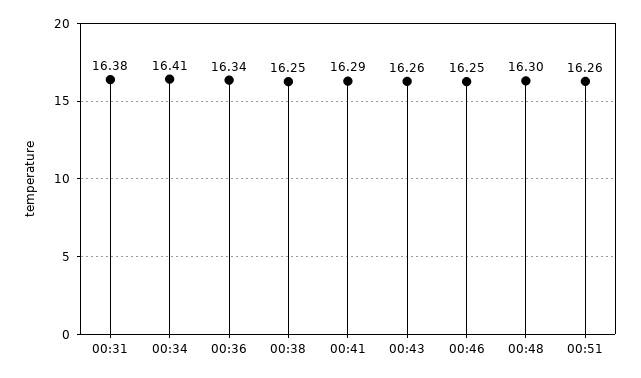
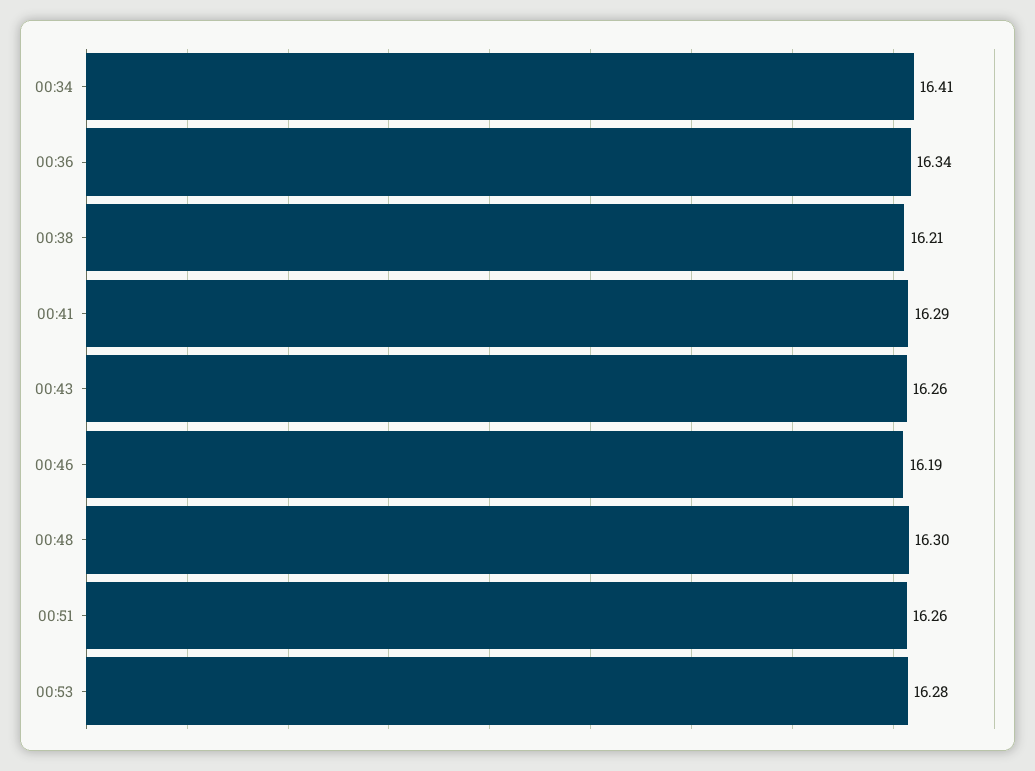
00:31: 16.38 -> none
00:38: 16.25 -> 16.21
00:46: 16.25 -> 16.19
00:53: none -> 16.28

